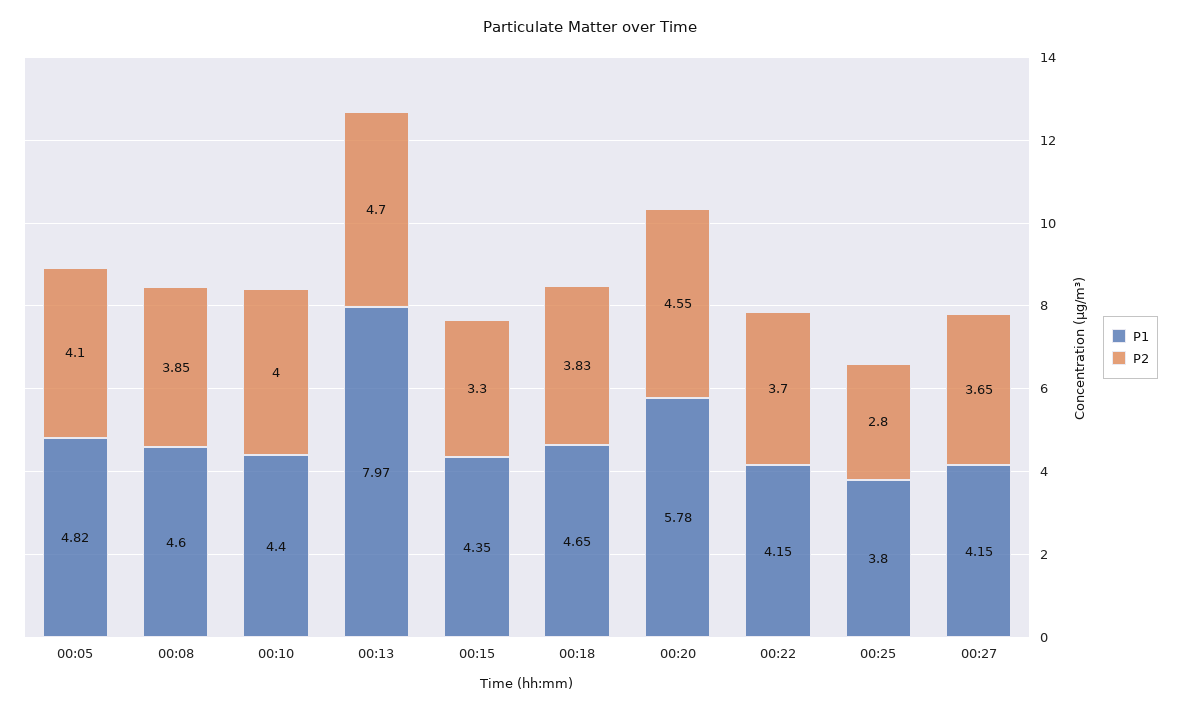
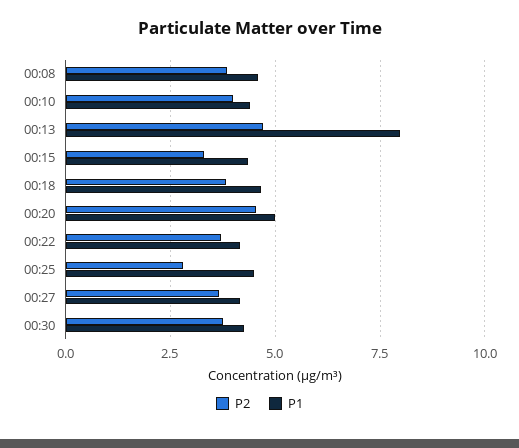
P1, 00:05: 4.82 -> none
P2, 00:05: 4.1 -> none
P1, 00:20: 5.78 -> 5
P1, 00:25: 3.8 -> 4.5
P2, 00:30: none -> 3.75
P1, 00:30: none -> 4.25

